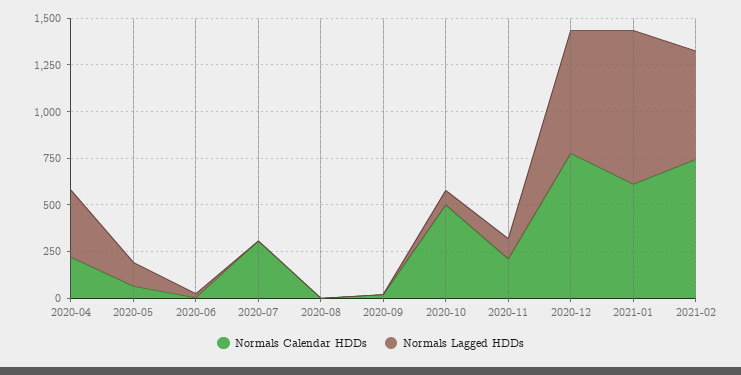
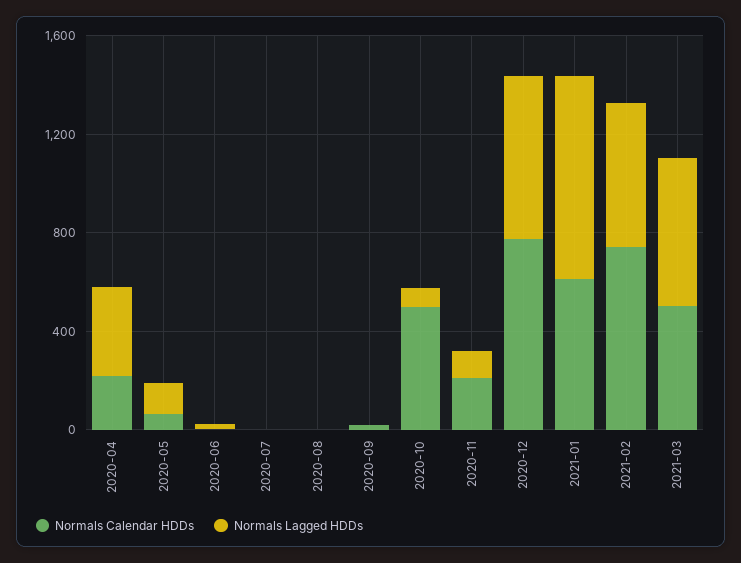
Normals Calendar HDDs, 2020-07: 300 -> 0
Normals Calendar HDDs, 2021-03: none -> 500
Normals Lagged HDDs, 2021-03: none -> 600

